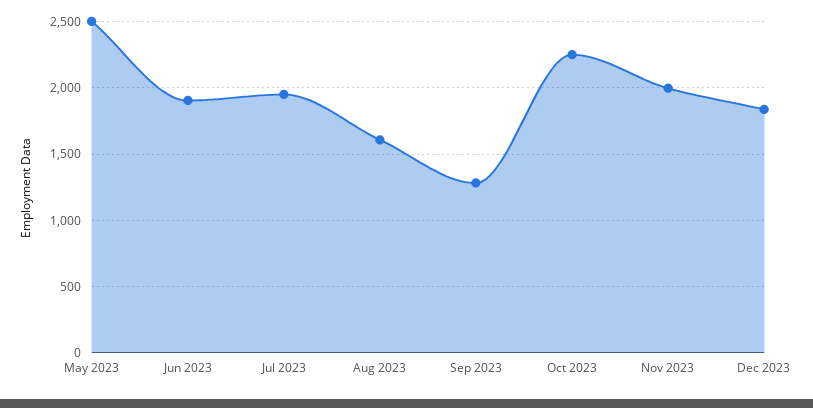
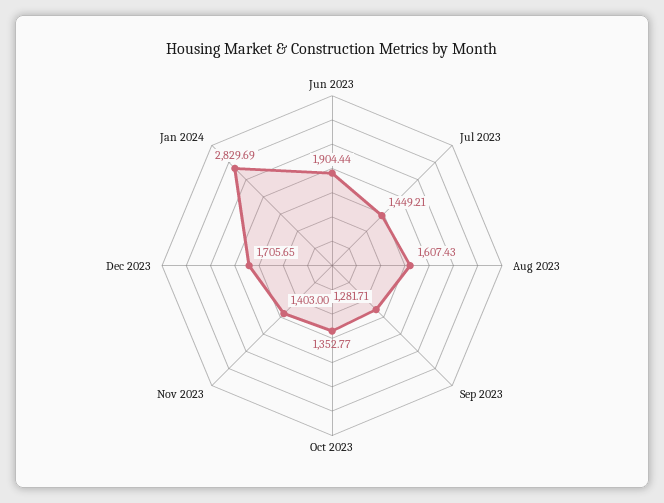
May 2023: 2500 -> none
Jul 2023: 1950 -> 1449.21
Oct 2023: 2250 -> 1352.77
Nov 2023: 2000 -> 1403
Dec 2023: 1850 -> 1705.65
Jan 2024: none -> 2829.69

